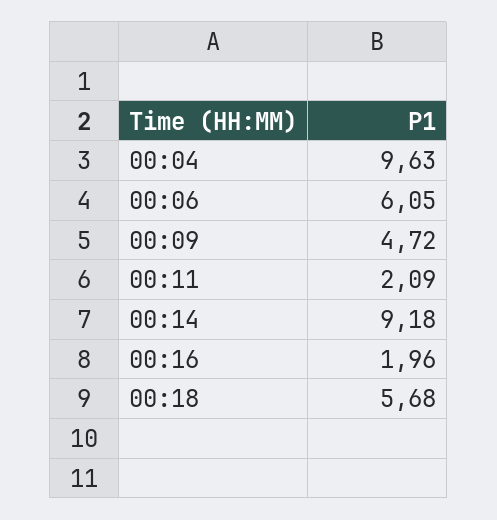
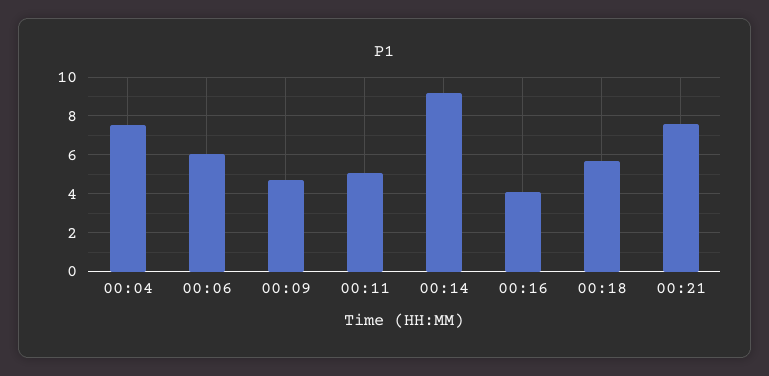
00:04: 9.63 -> 7.5
00:11: 2.09 -> 5
00:16: 1.96 -> 4
00:21: none -> 7.5

